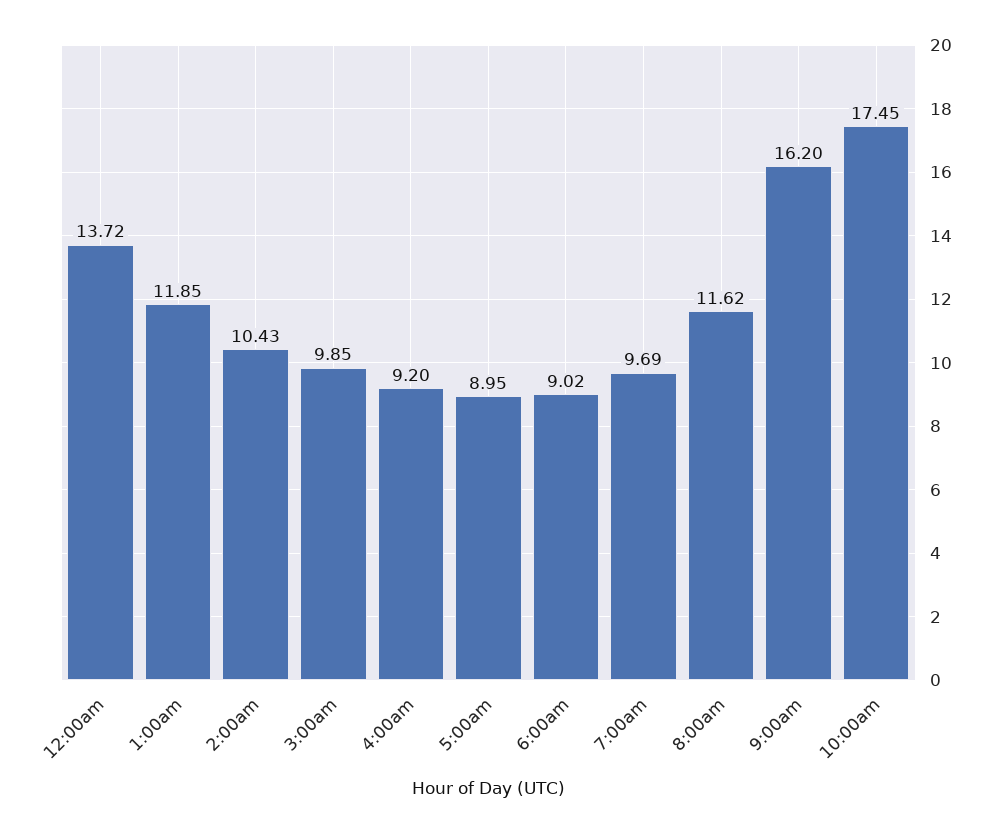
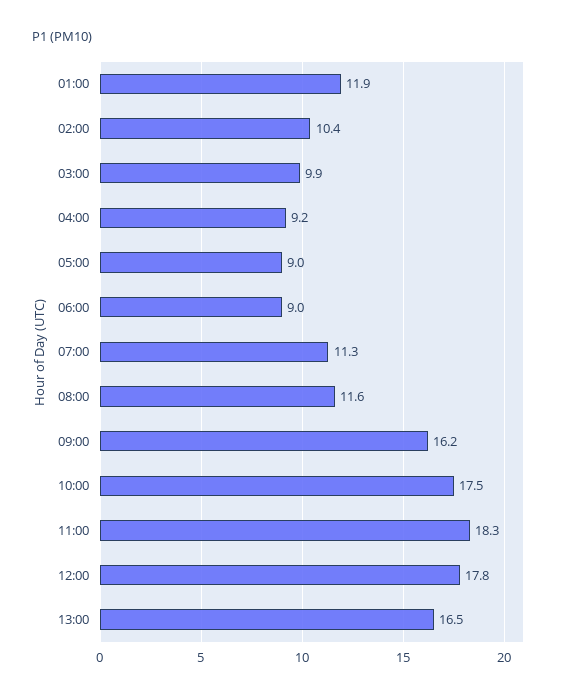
12:00am: 13.72 -> none
7:00am: 9.69 -> 11.3
11:00: none -> 18.3
12:00: none -> 17.8
13:00: none -> 16.5

